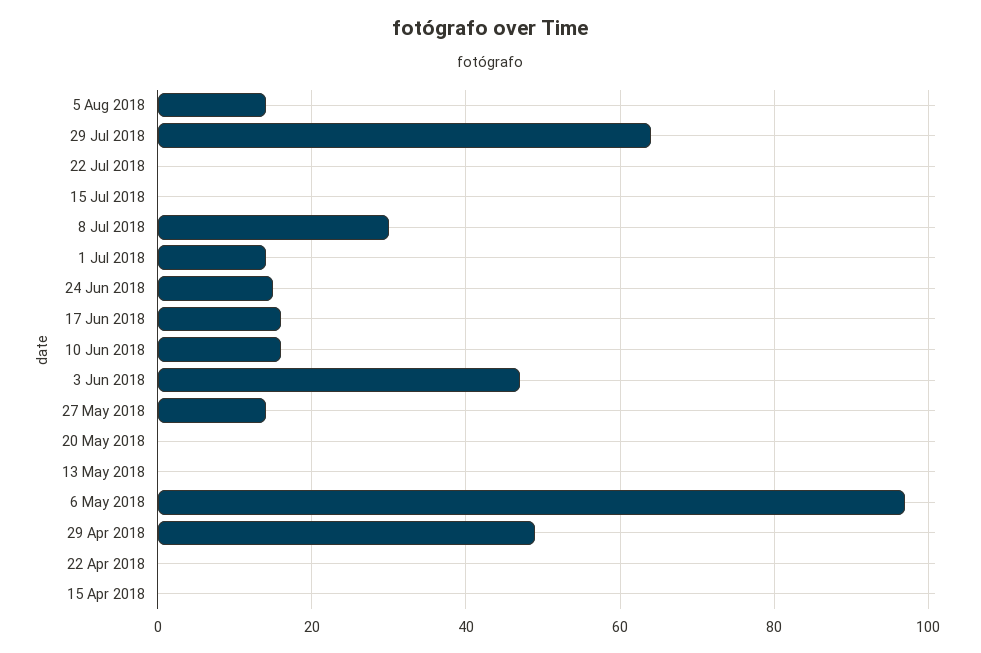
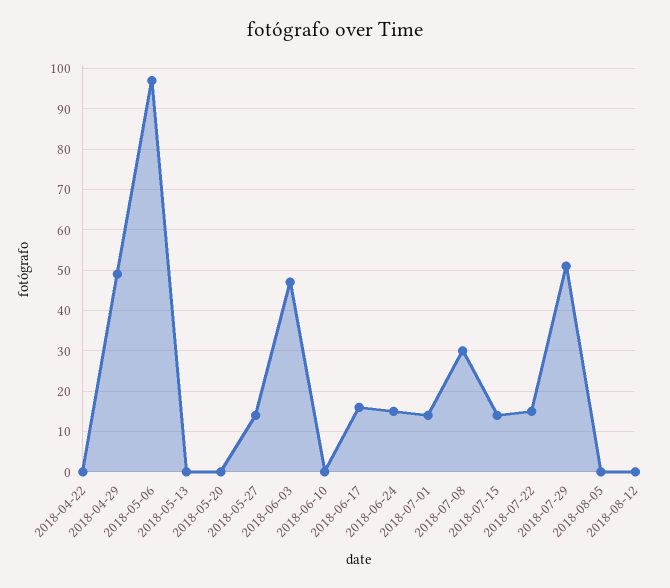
5 Aug 2018: 15 -> 0
29 Jul 2018: 65 -> 50
22 Jul 2018: 0 -> 15
15 Jul 2018: 0 -> 15
10 Jun 2018: 15 -> 0
15 Apr 2018: 0 -> none
2018-08-12: none -> 0

